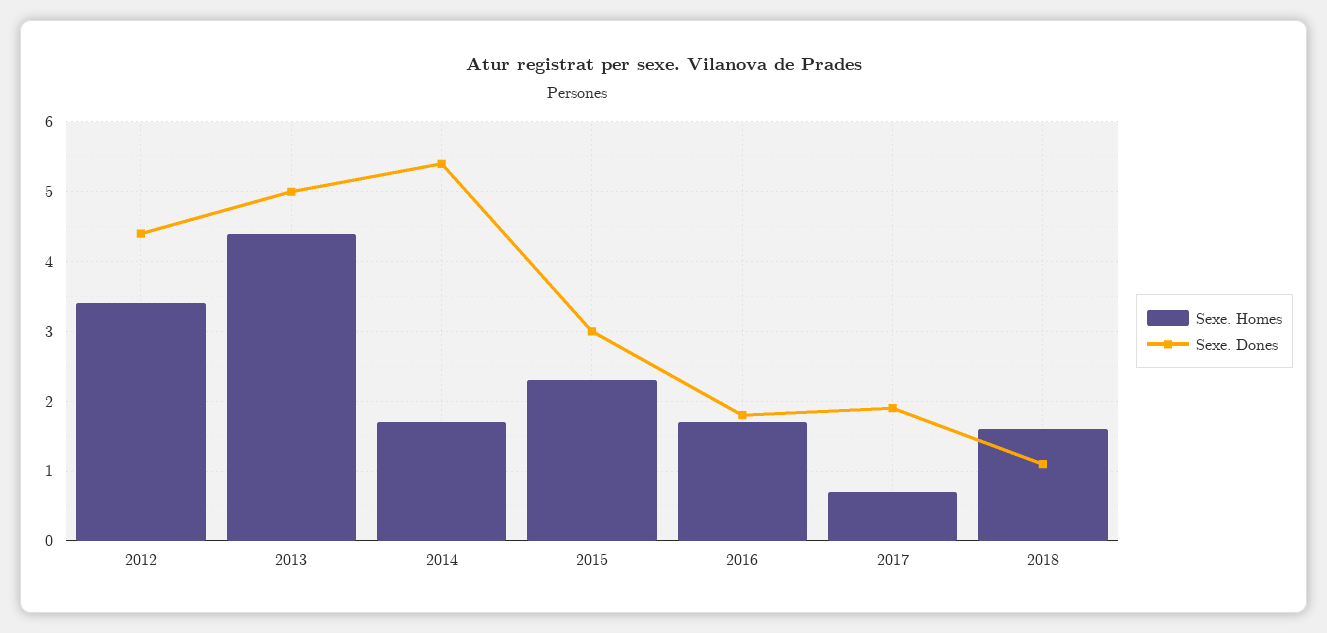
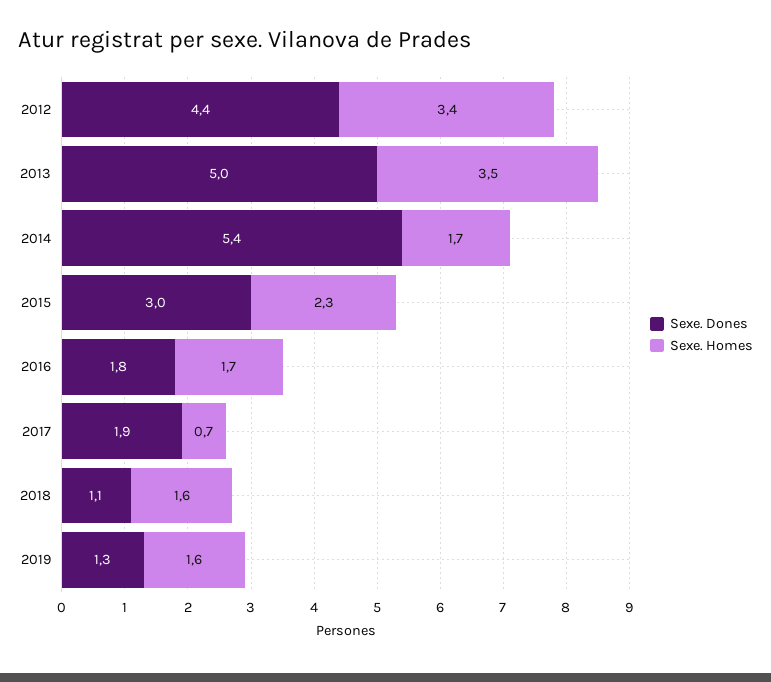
Sexe. Homes, 2013: 4.4 -> 3.5
Sexe. Dones, 2019: none -> 1.3
Sexe. Homes, 2019: none -> 1.6

